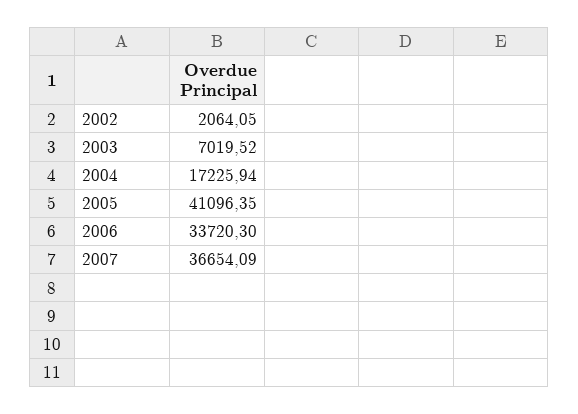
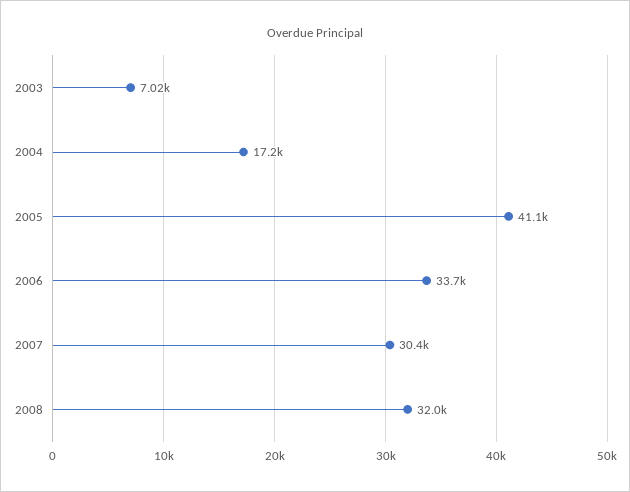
2002: 2064.05 -> none
2007: 36654.09 -> 30400
2008: none -> 32000

